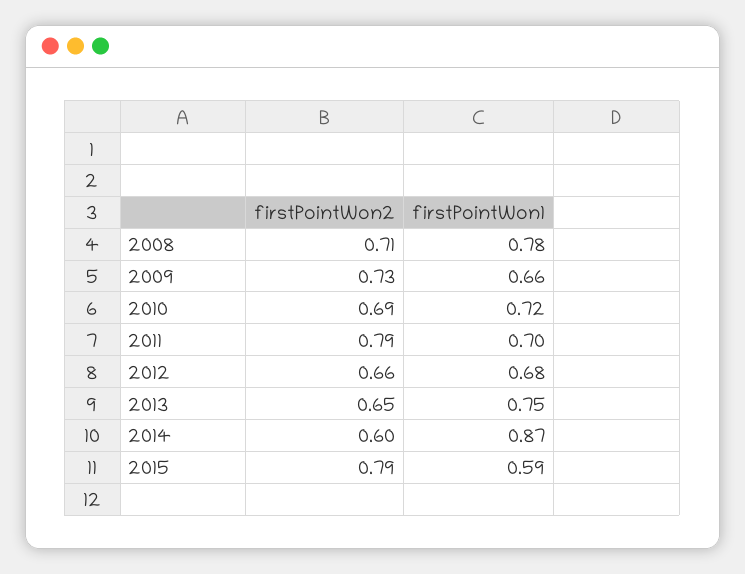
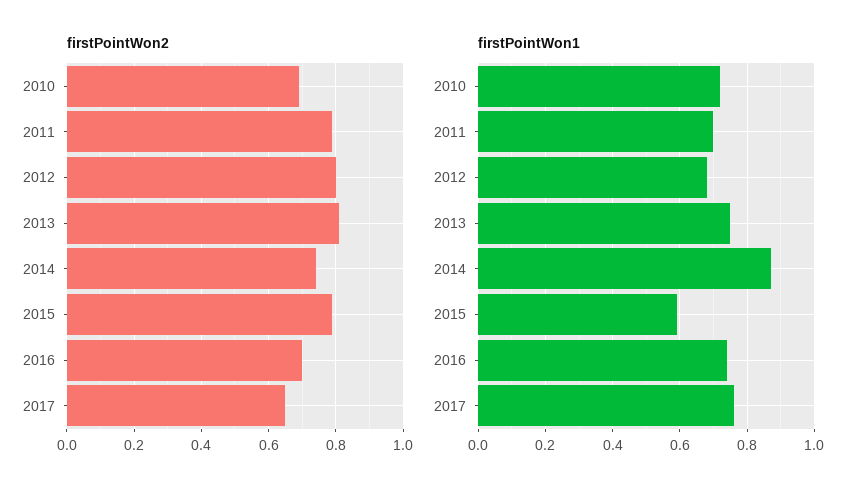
firstPointWon2, 2008: 0.71 -> none
firstPointWon1, 2008: 0.78 -> none
firstPointWon2, 2009: 0.73 -> none
firstPointWon1, 2009: 0.66 -> none
firstPointWon2, 2012: 0.66 -> 0.8
firstPointWon2, 2013: 0.65 -> 0.8
firstPointWon2, 2014: 0.6 -> 0.75
firstPointWon2, 2016: none -> 0.7
firstPointWon2, 2017: none -> 0.65
firstPointWon1, 2016: none -> 0.75
firstPointWon1, 2017: none -> 0.75

